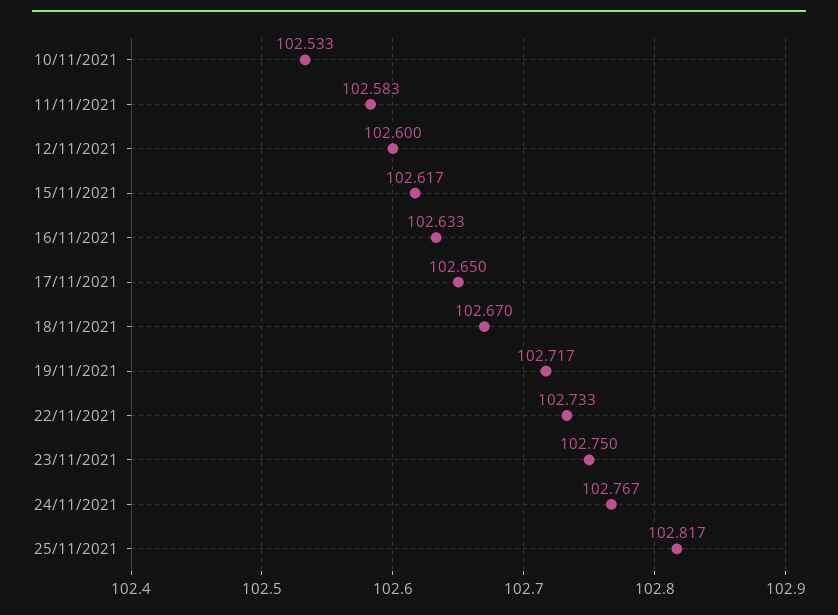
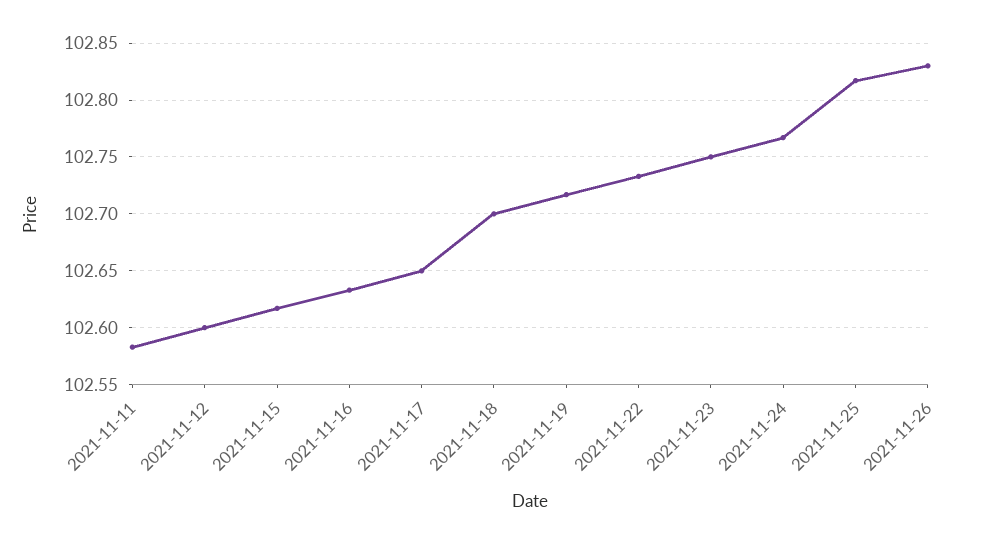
10/11/2021: 102.533 -> none
18/11/2021: 102.67 -> 102.7
2021-11-26: none -> 102.83

